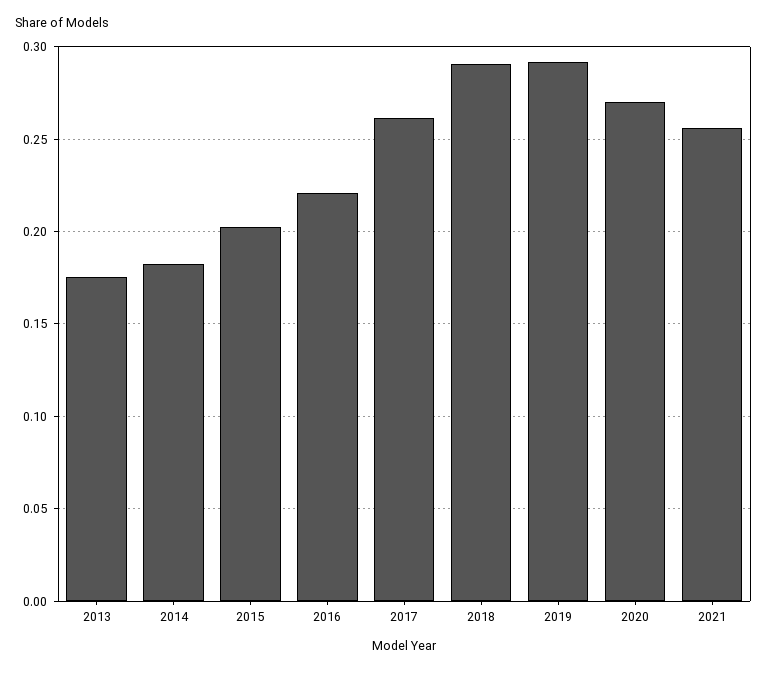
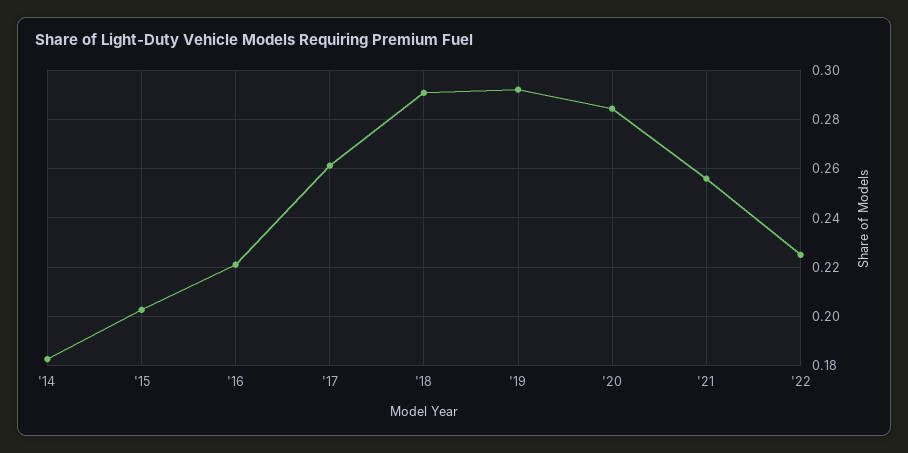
2013: 0.175 -> none
2020: 0.27 -> 0.285
'22: none -> 0.225

